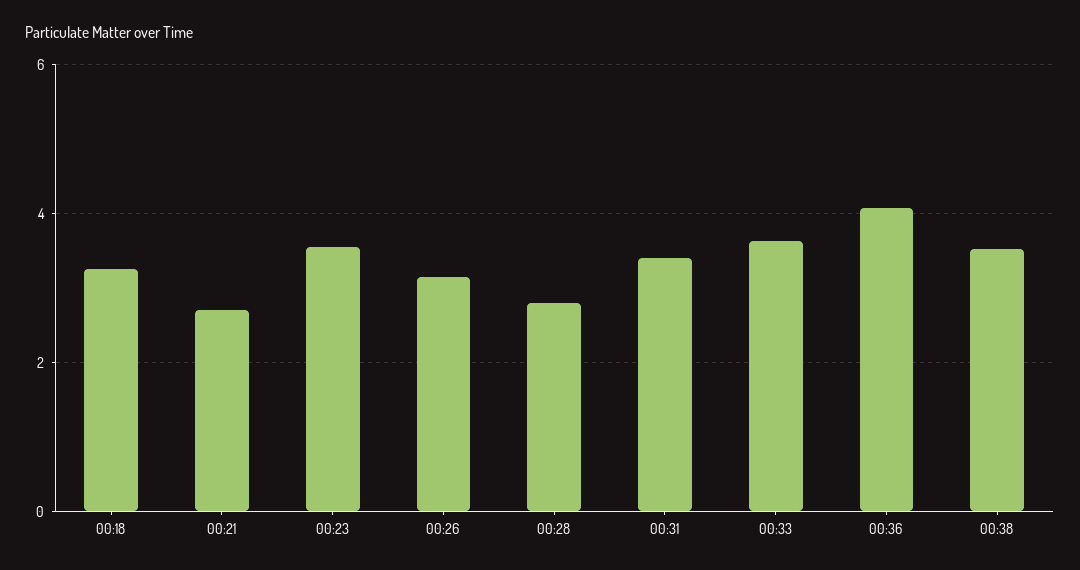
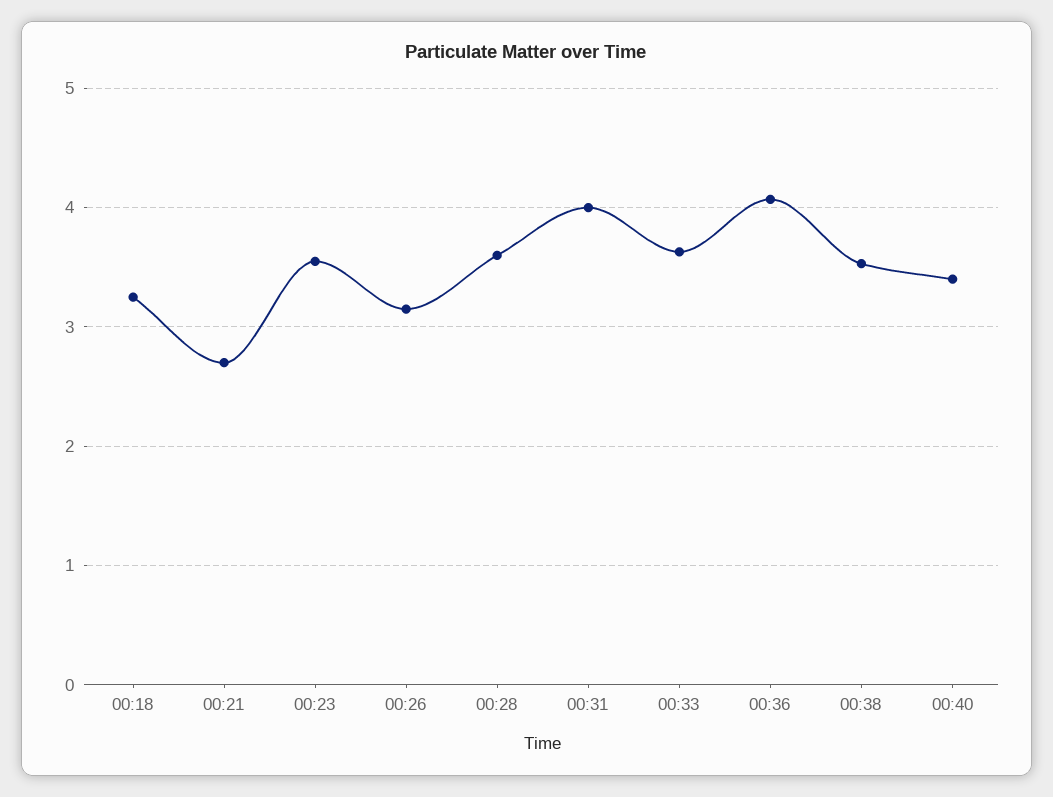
00:28: 2.8 -> 3.6
00:31: 3.4 -> 4
00:40: none -> 3.4

